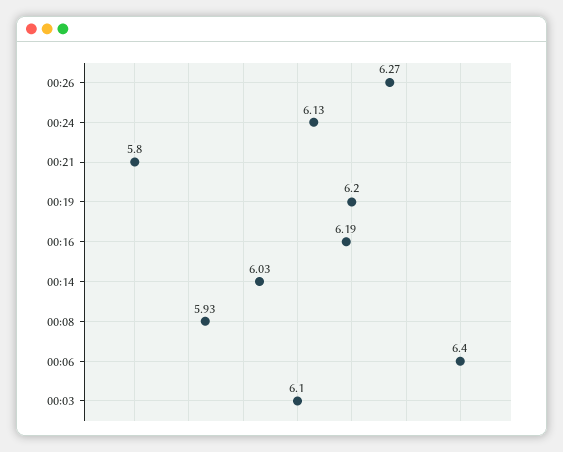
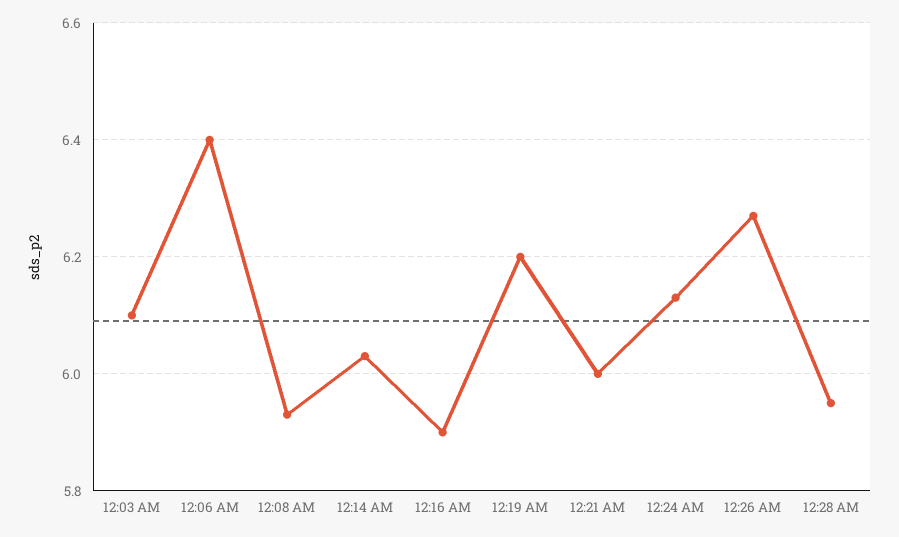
00:21: 5.8 -> 6
00:16: 6.19 -> 5.9
12:28 AM: none -> 5.95

